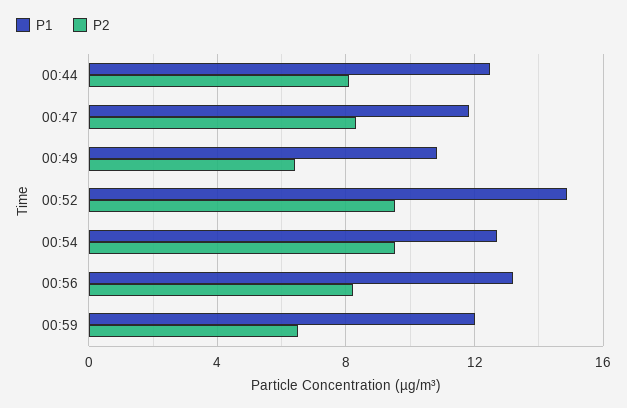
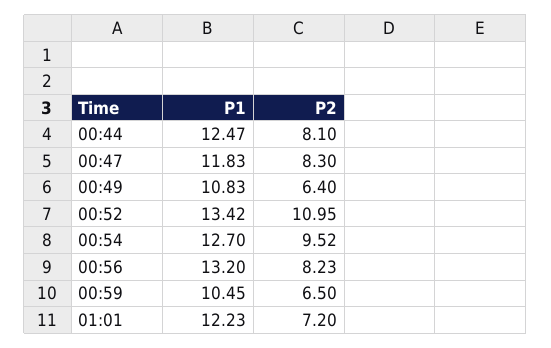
P1, 00:52: 15 -> 13.42
P2, 00:52: 9.5 -> 10.95
P1, 00:59: 12 -> 10.45
P1, 01:01: none -> 12.23
P2, 01:01: none -> 7.2

